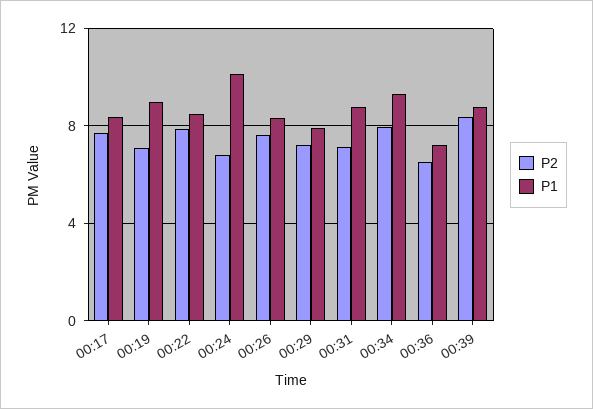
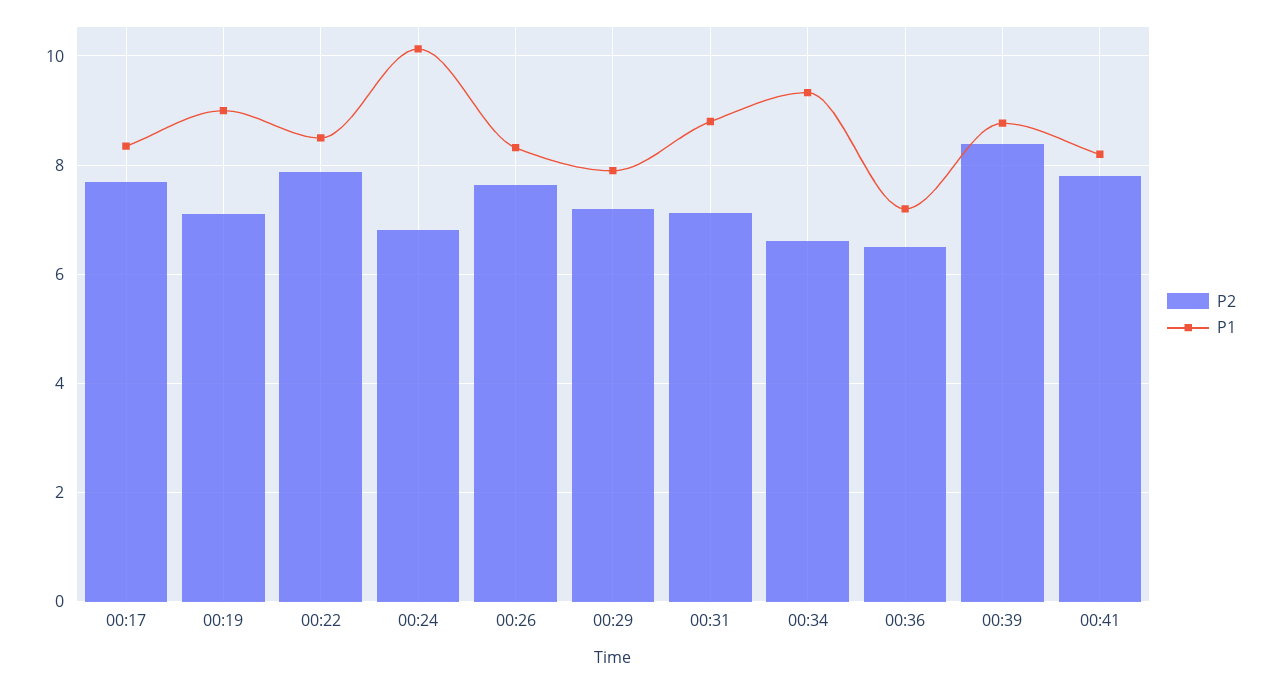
P2, 00:34: 8 -> 6.6
P2, 00:41: none -> 7.8
P1, 00:41: none -> 8.2

